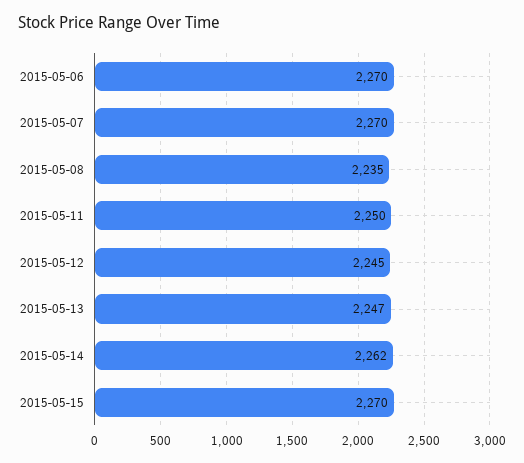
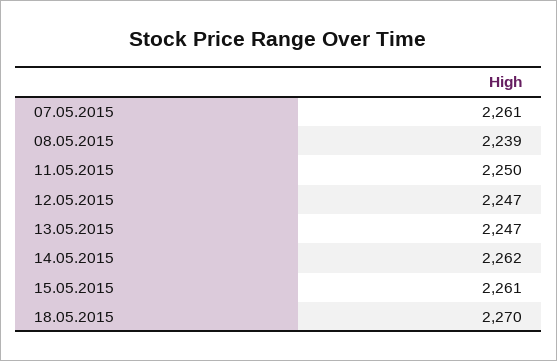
2015-05-06: 2270 -> none
2015-05-07: 2270 -> 2261
2015-05-08: 2235 -> 2239
2015-05-12: 2245 -> 2247
2015-05-15: 2270 -> 2261
18.05.2015: none -> 2270

